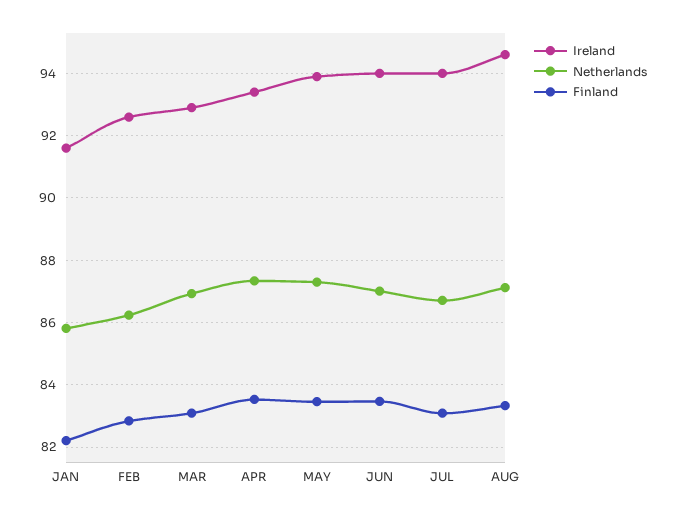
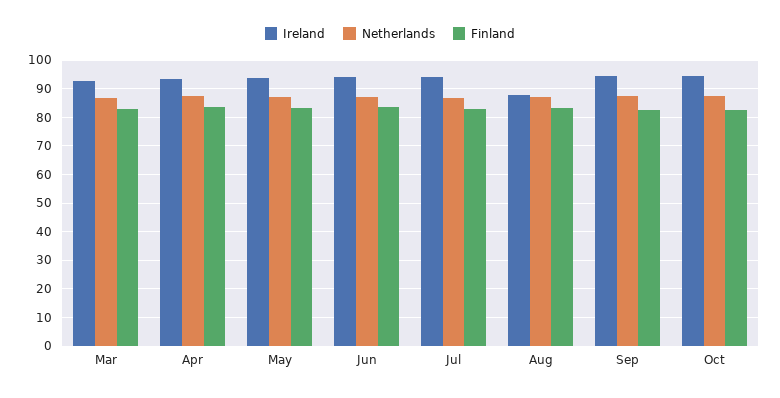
Ireland, JAN: 91.6 -> none
Netherlands, JAN: 85.8 -> none
Finland, JAN: 82.2 -> none
Ireland, FEB: 92.6 -> none
Netherlands, FEB: 86.2 -> none
Finland, FEB: 82.8 -> none
Ireland, AUG: 94.6 -> 87.5
Ireland, Sep: none -> 95
Netherlands, Sep: none -> 87.5
Finland, Sep: none -> 82.5
Ireland, Oct: none -> 95
Netherlands, Oct: none -> 87.5
Finland, Oct: none -> 82.5

